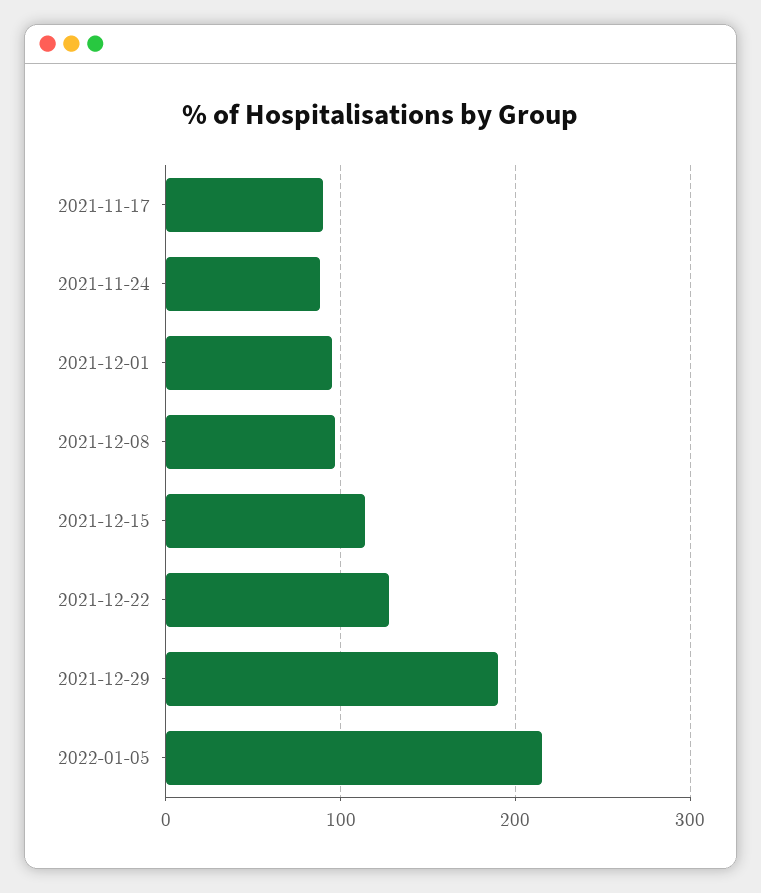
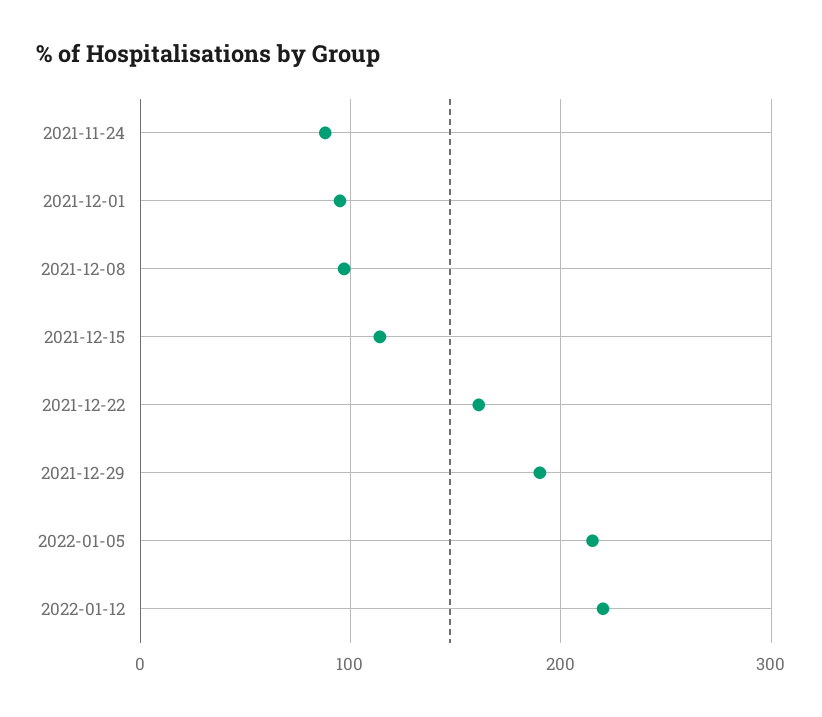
2021-11-17: 90 -> none
2021-12-22: 130 -> 160
2022-01-12: none -> 220

